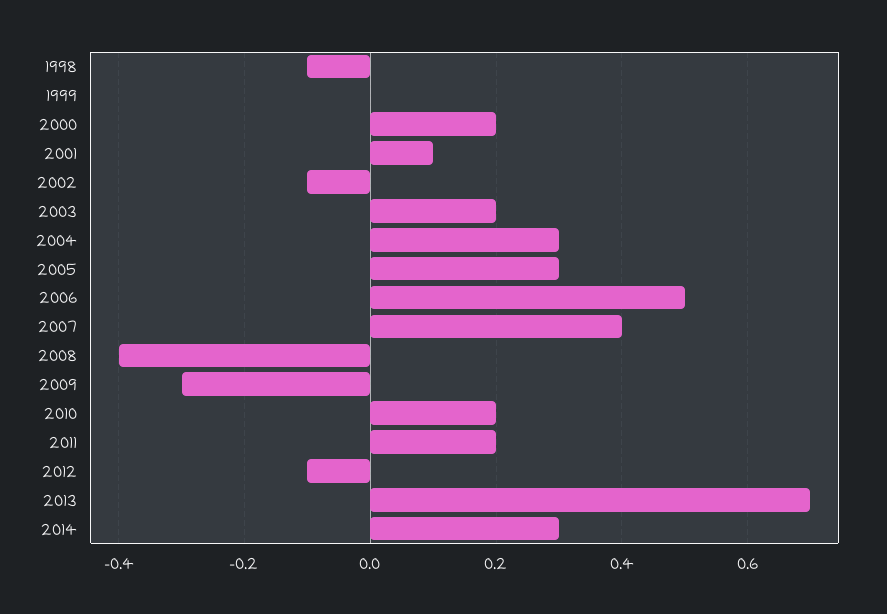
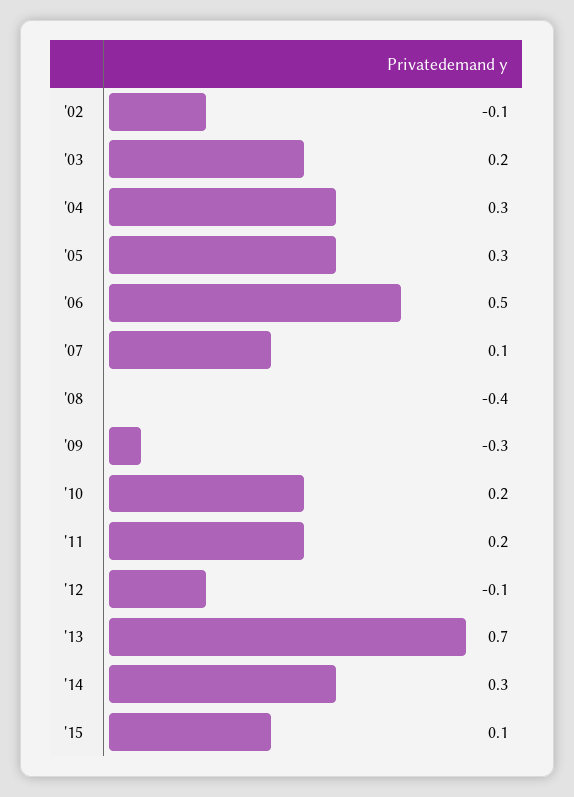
1998: -0.1 -> none
1999: 0 -> none
2000: 0.2 -> none
2001: 0.1 -> none
2007: 0.4 -> 0.1
'15: none -> 0.1

